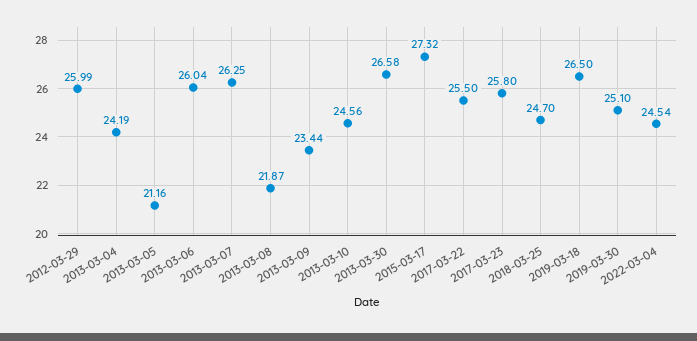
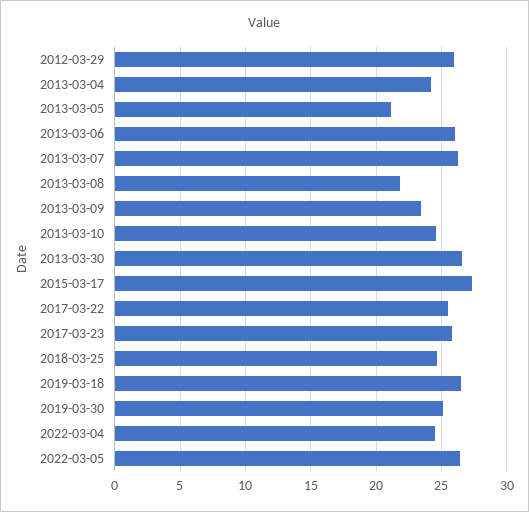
2022-03-05: none -> 26.5

